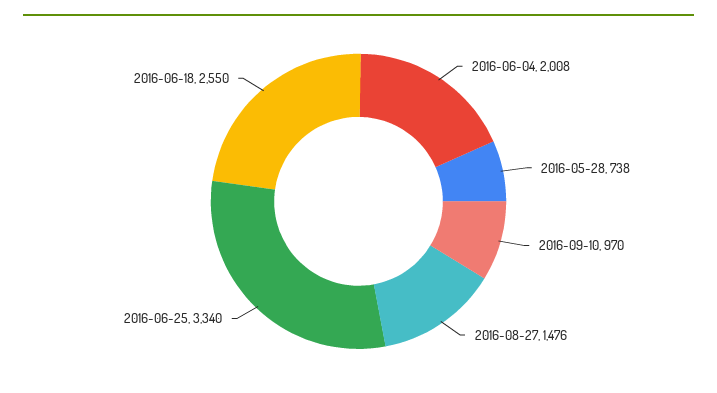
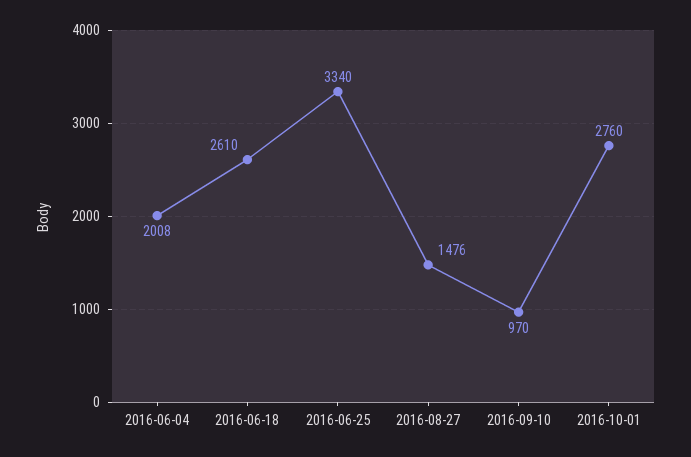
2016-05-28: 738 -> none
2016-06-18: 2550 -> 2610
2016-10-01: none -> 2760

